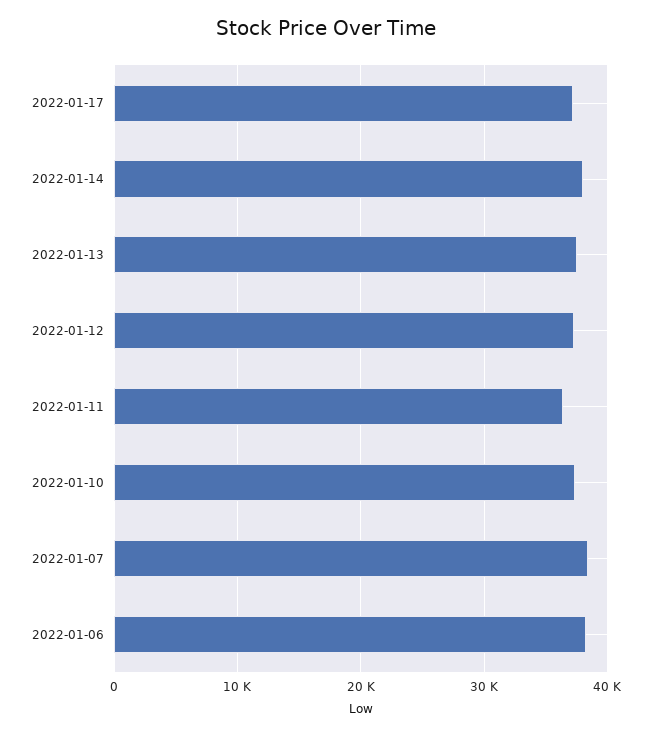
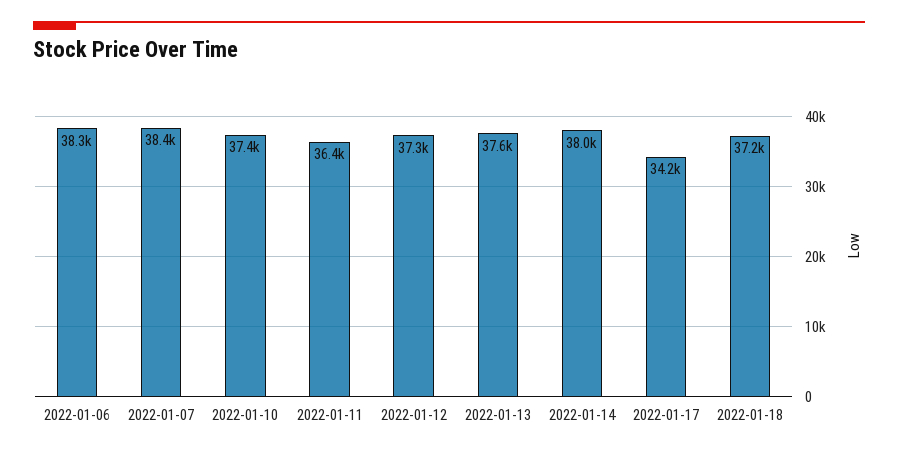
2022-01-17: 37000 -> 34200
2022-01-18: none -> 37200

